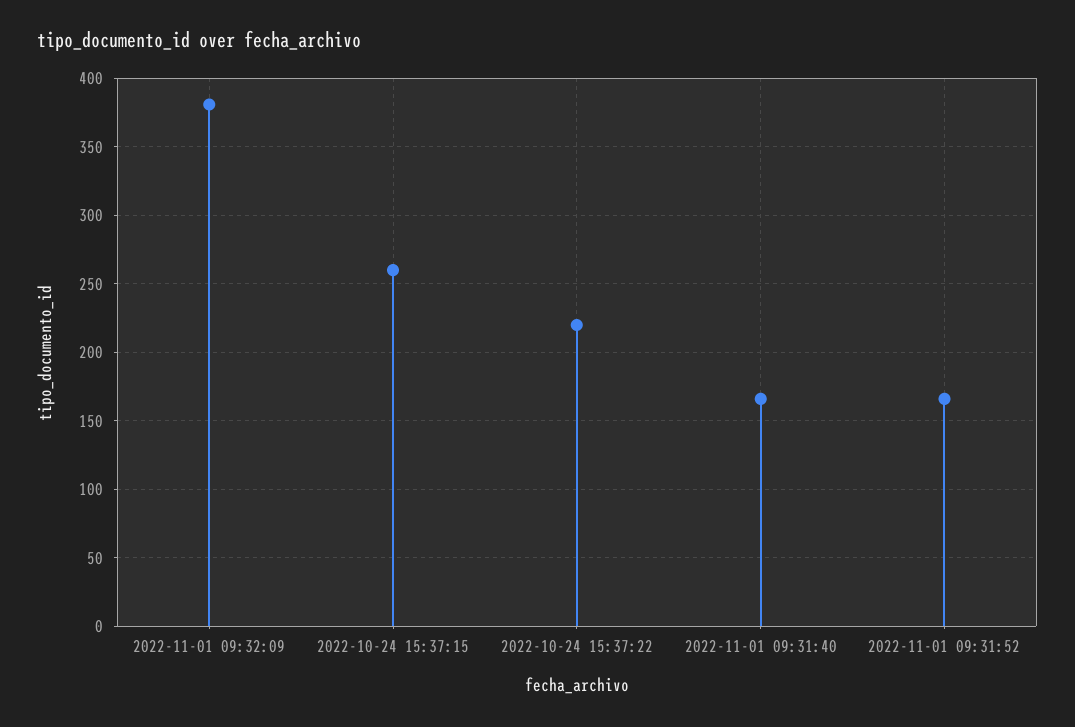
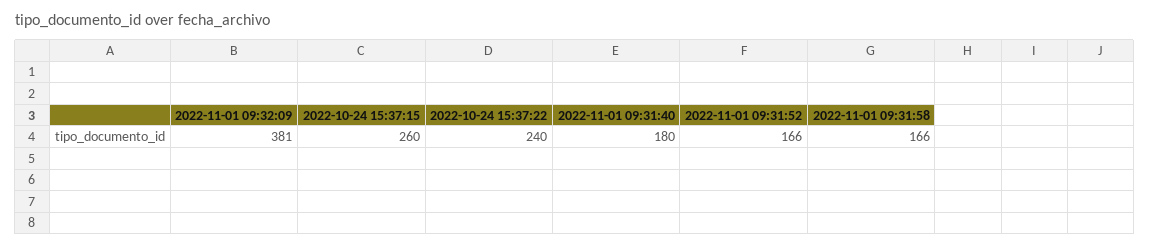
2022-10-24 15:37:22: 220 -> 240
2022-11-01 09:31:40: 165 -> 180
2022-11-01 09:31:58: none -> 166

